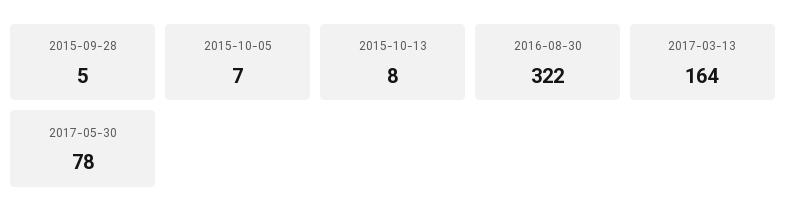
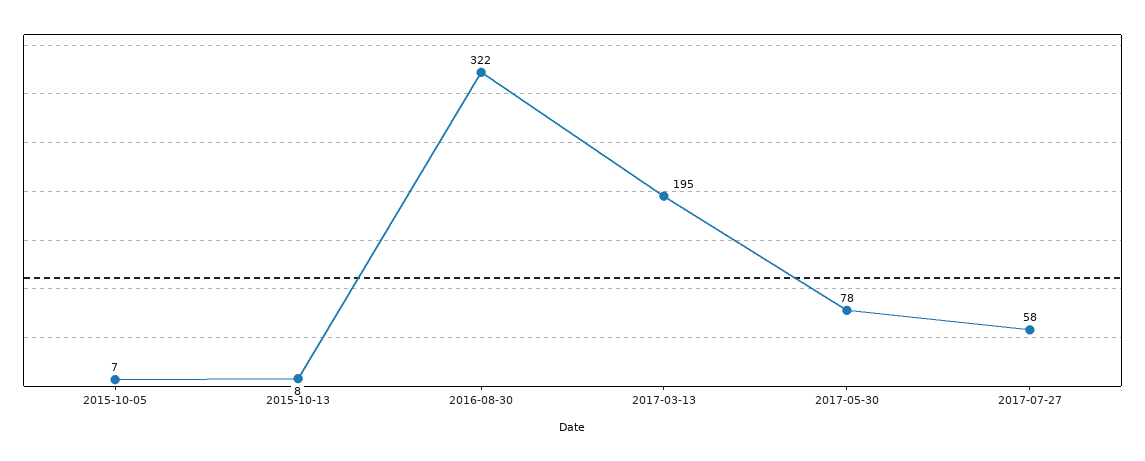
2015-09-28: 5 -> none
2017-03-13: 164 -> 195
2017-07-27: none -> 58

